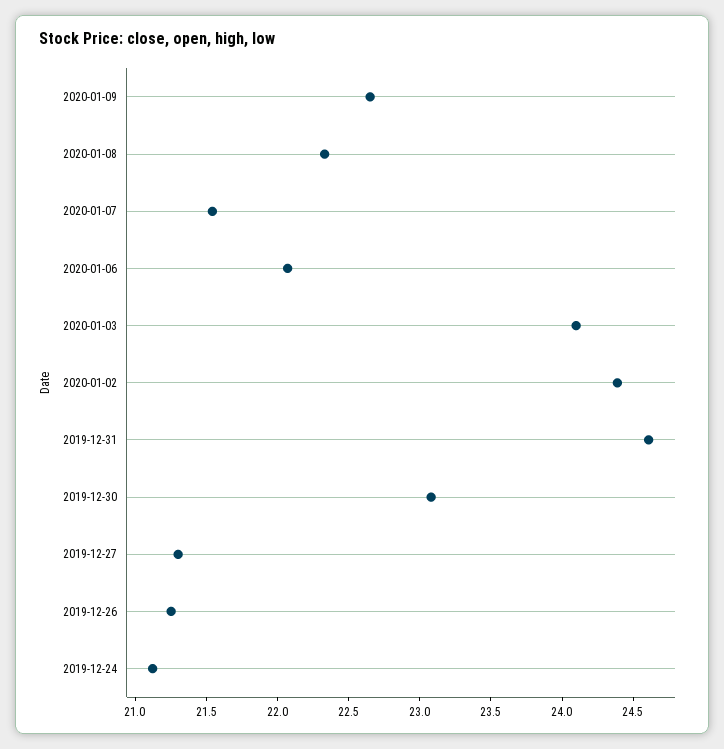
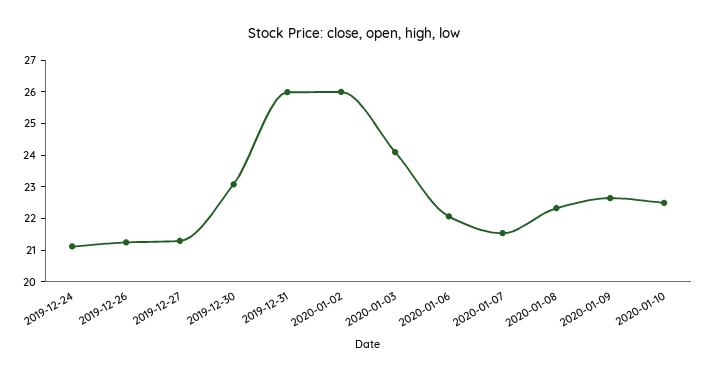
2020-01-02: 24.4 -> 26
2019-12-31: 24.6 -> 26
2020-01-10: none -> 22.5

